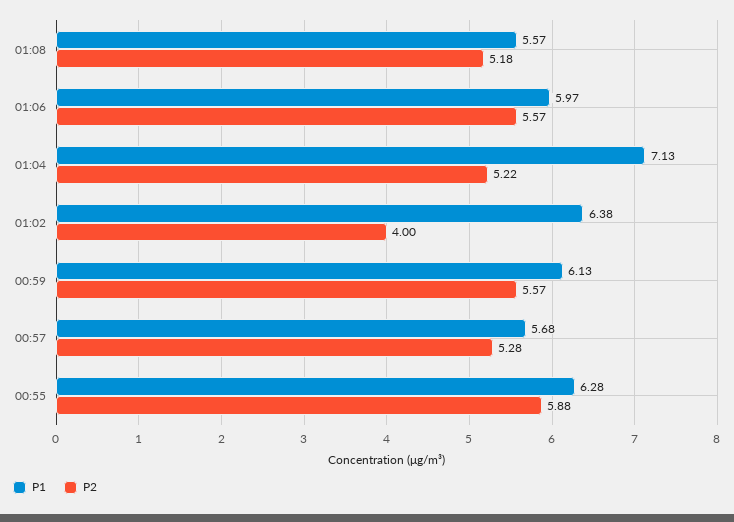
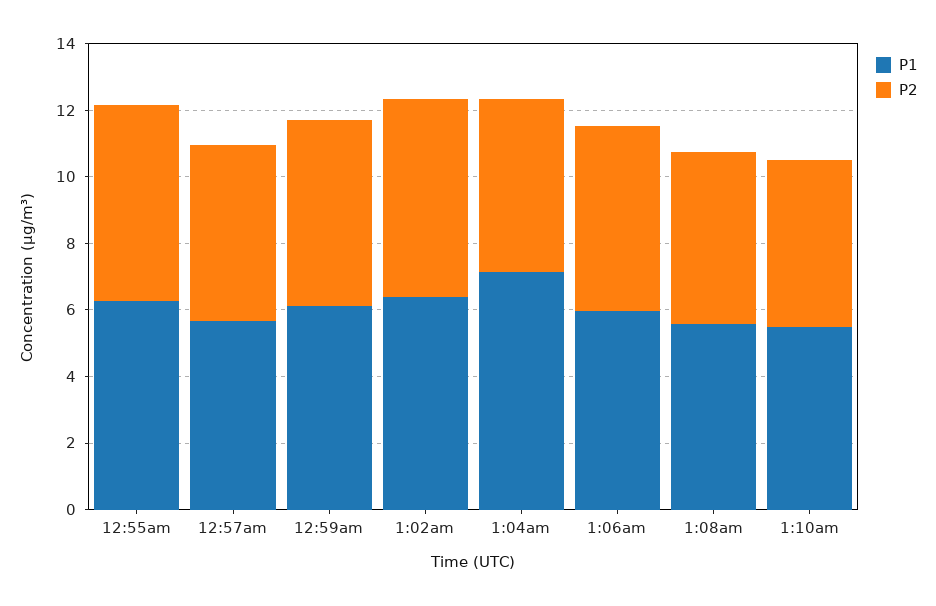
P2, 01:02: 4 -> 6
P1, 1:10am: none -> 5.5
P2, 1:10am: none -> 5

